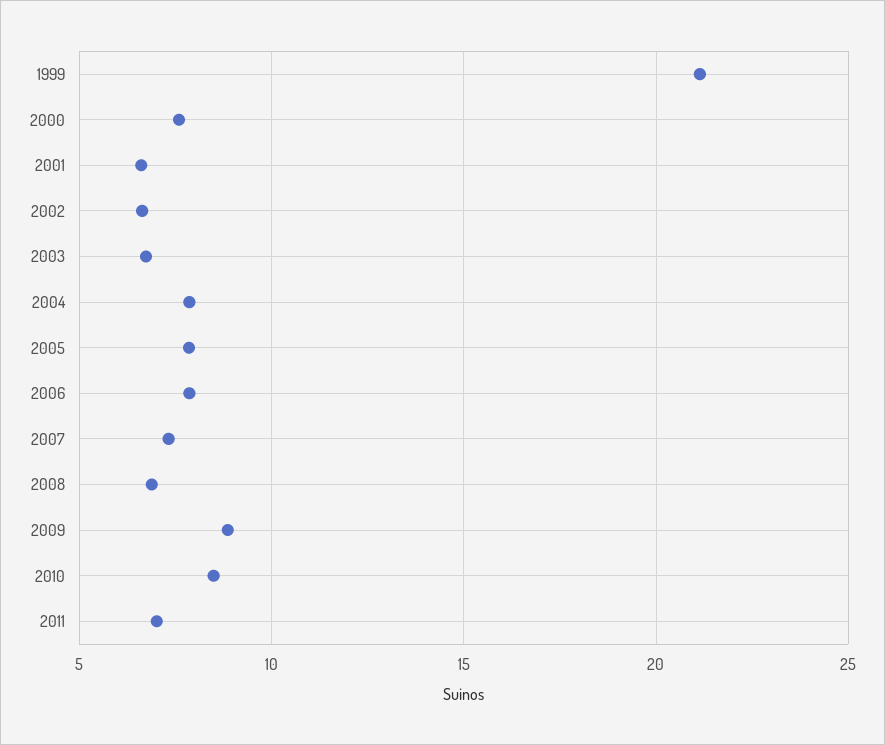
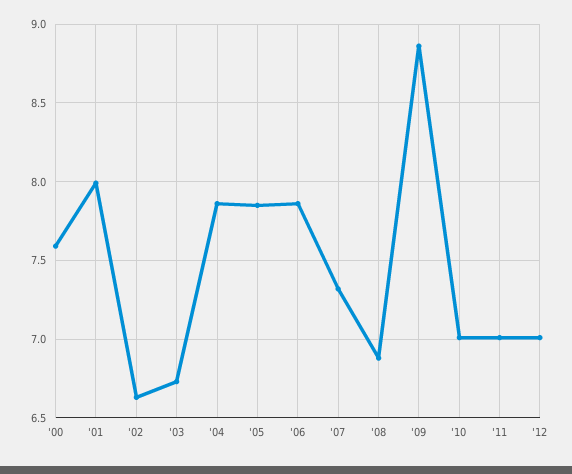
1999: 21 -> none
2001: 6.5 -> 8
2010: 8.5 -> 7
'12: none -> 7

